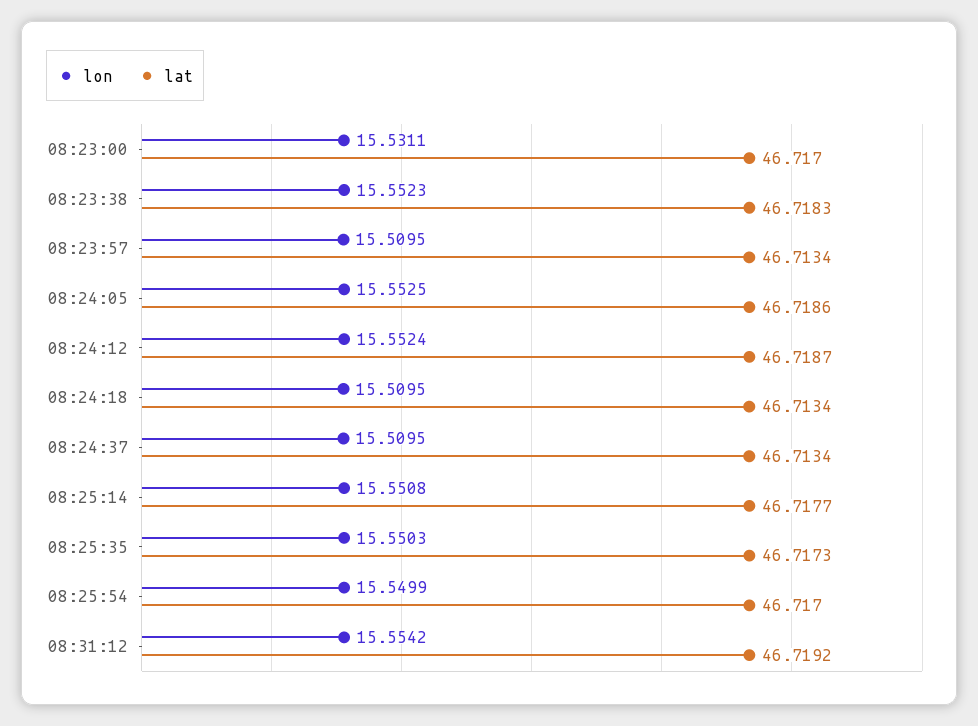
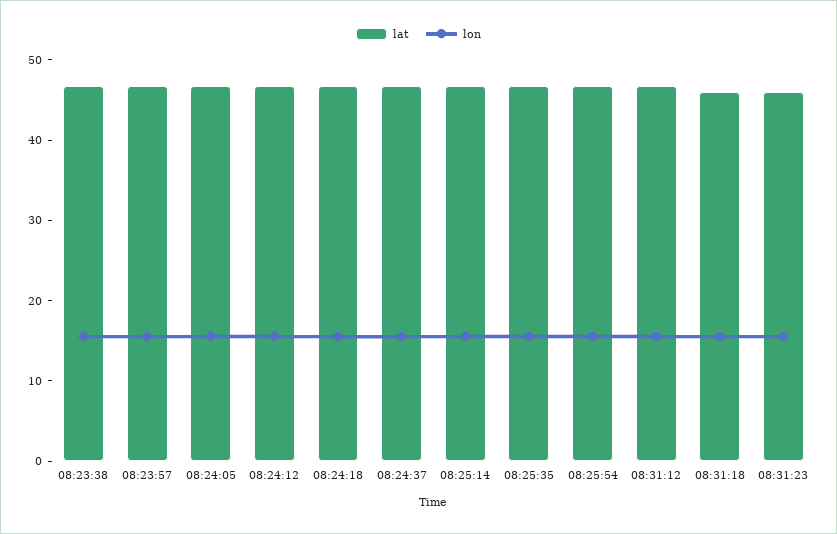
lon, 08:23:00: 15.5311 -> none
lat, 08:23:00: 46.717 -> none
lat, 08:31:18: none -> 46
lon, 08:31:18: none -> 16
lat, 08:31:23: none -> 46
lon, 08:31:23: none -> 16

